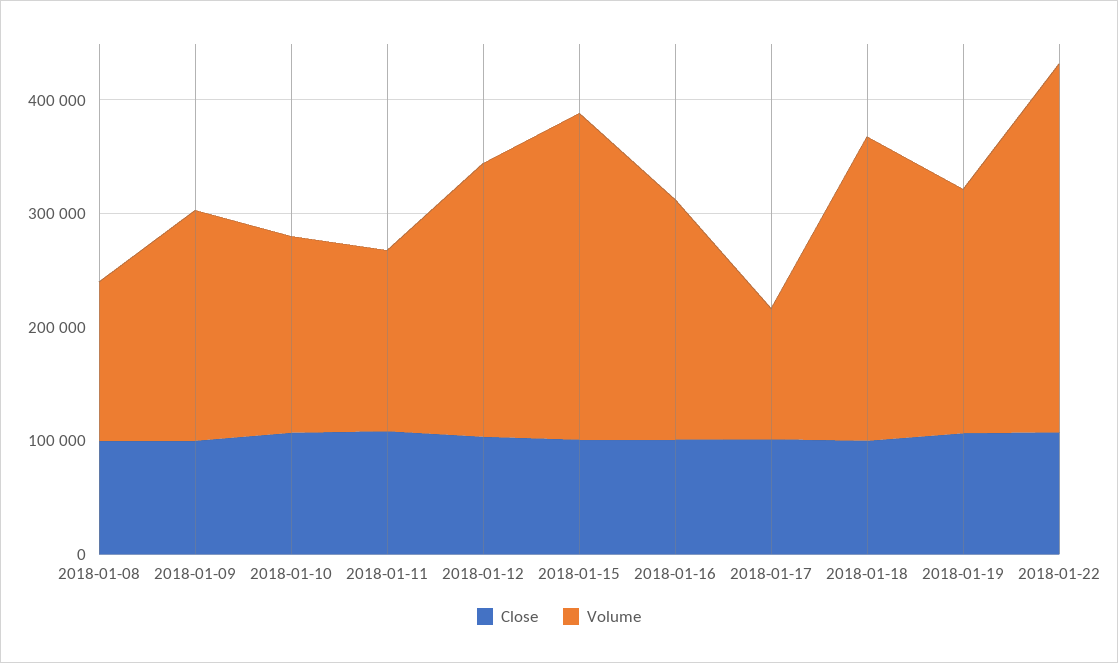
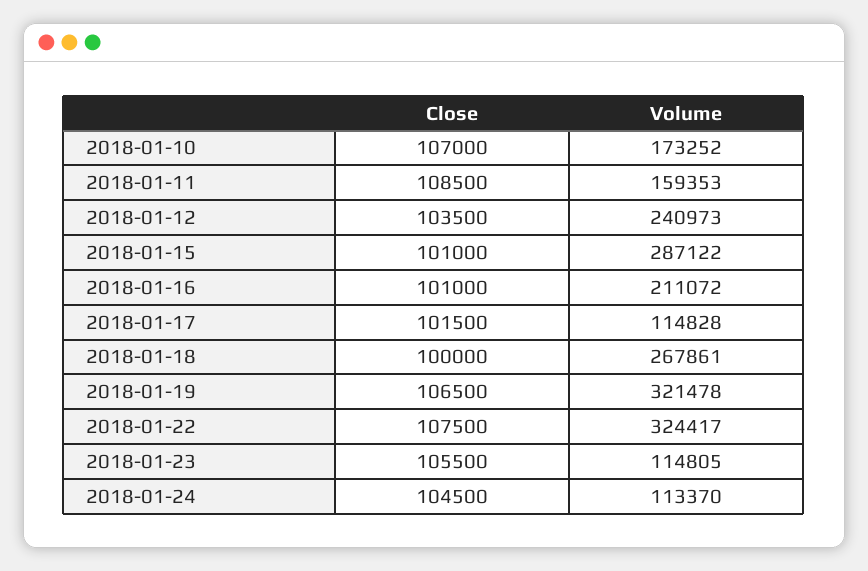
Close, 2018-01-08: 100000 -> none
Volume, 2018-01-08: 140000 -> none
Close, 2018-01-09: 100000 -> none
Volume, 2018-01-09: 200000 -> none
Volume, 2018-01-19: 220000 -> 321478
Close, 2018-01-23: none -> 105500
Volume, 2018-01-23: none -> 114805
Close, 2018-01-24: none -> 104500
Volume, 2018-01-24: none -> 113370

